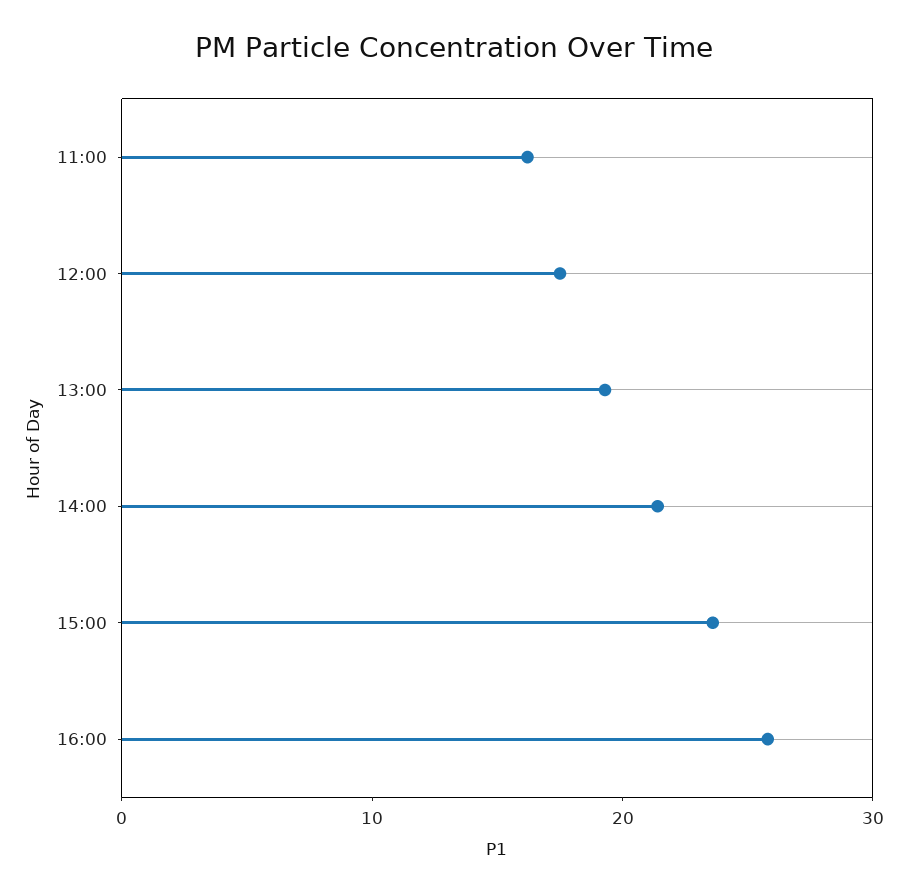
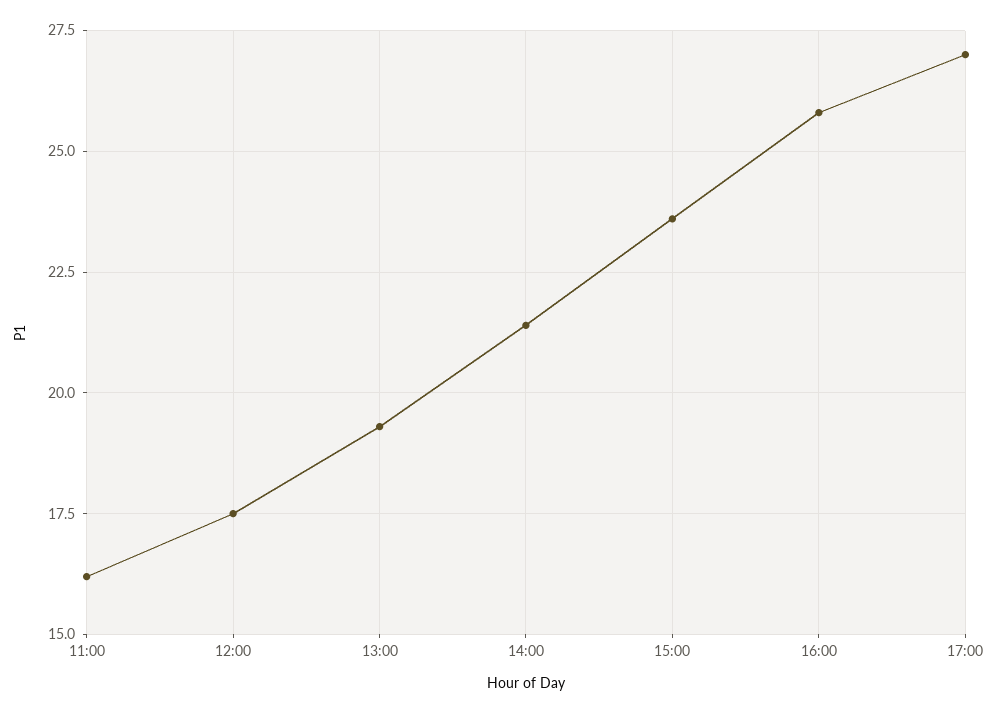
17:00: none -> 27

